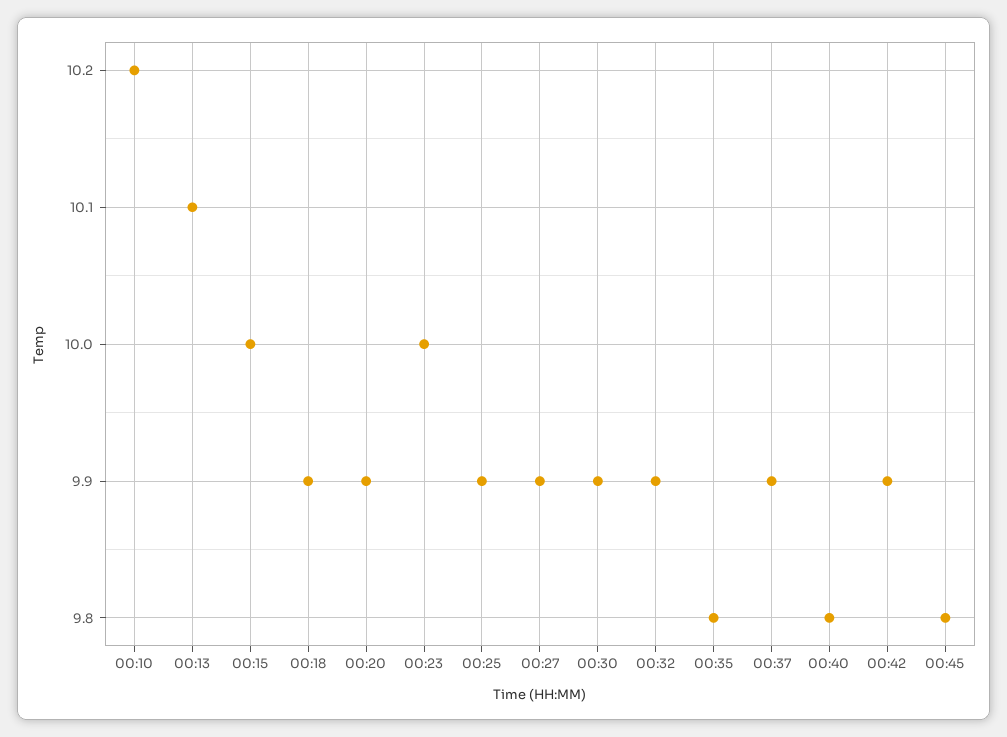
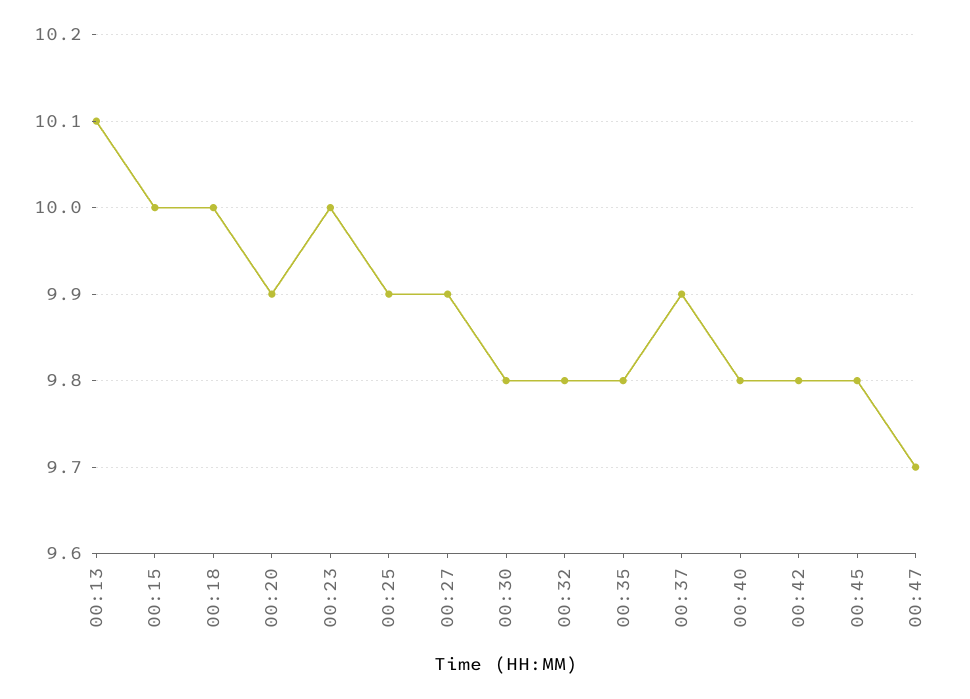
00:10: 10.2 -> none
00:18: 9.9 -> 10
00:30: 9.9 -> 9.8
00:32: 9.9 -> 9.8
00:42: 9.9 -> 9.8
00:47: none -> 9.7

